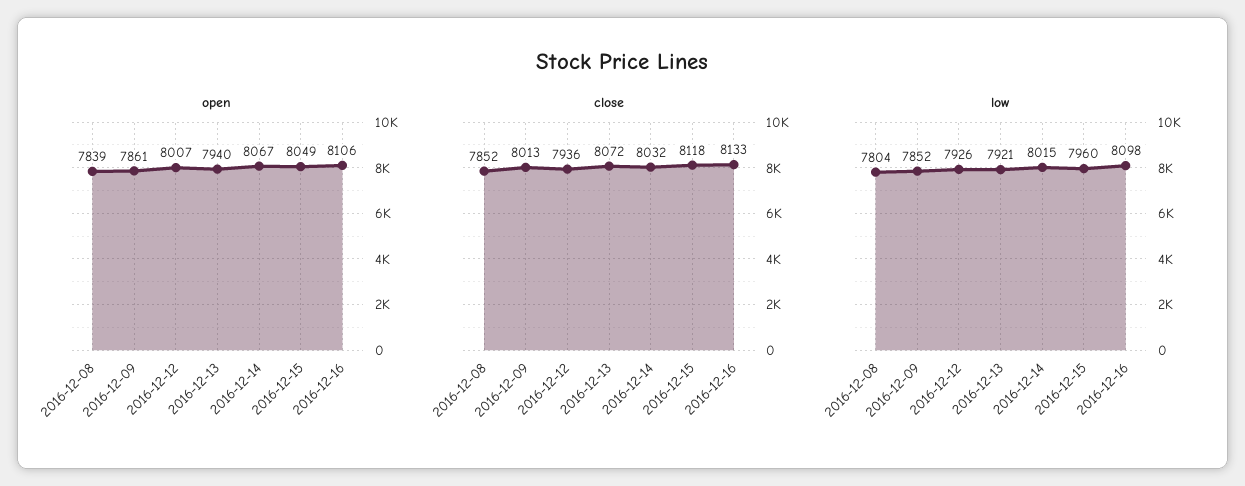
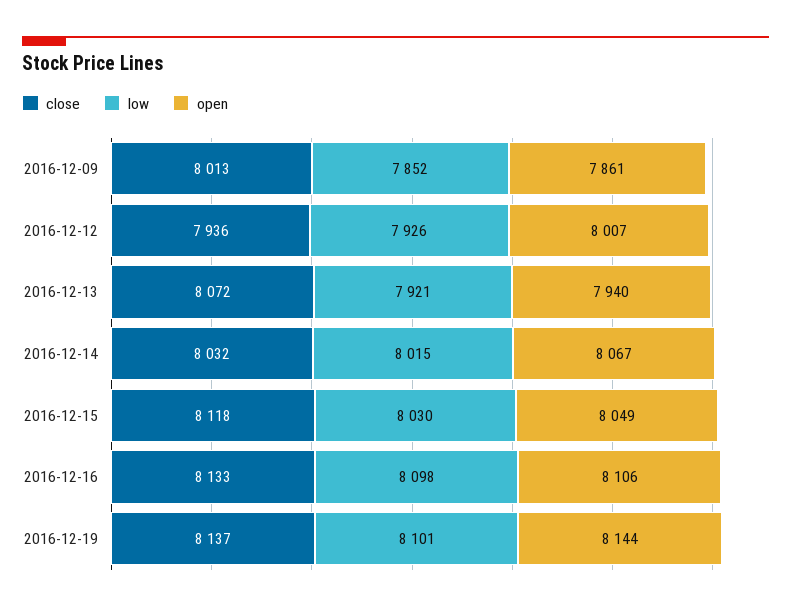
open, 2016-12-08: 7839 -> none
close, 2016-12-08: 7852 -> none
low, 2016-12-08: 7804 -> none
low, 2016-12-15: 7960 -> 8030
close, 2016-12-19: none -> 8137
low, 2016-12-19: none -> 8101
open, 2016-12-19: none -> 8144

